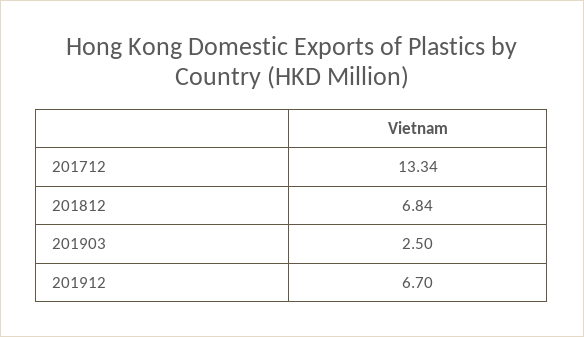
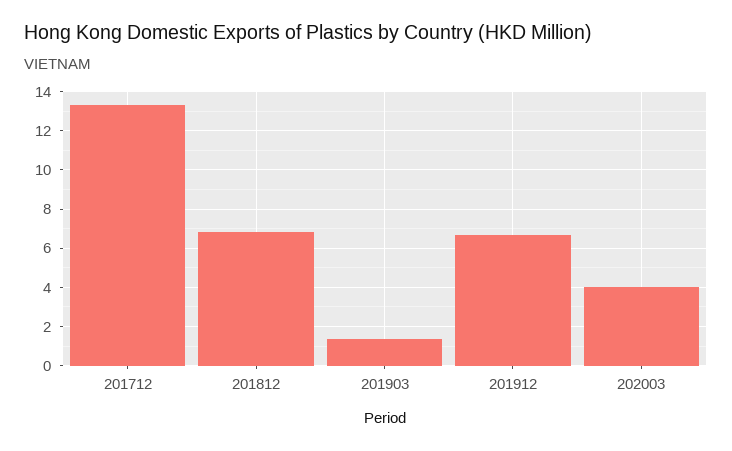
201903: 2.5 -> 1.5
202003: none -> 4

